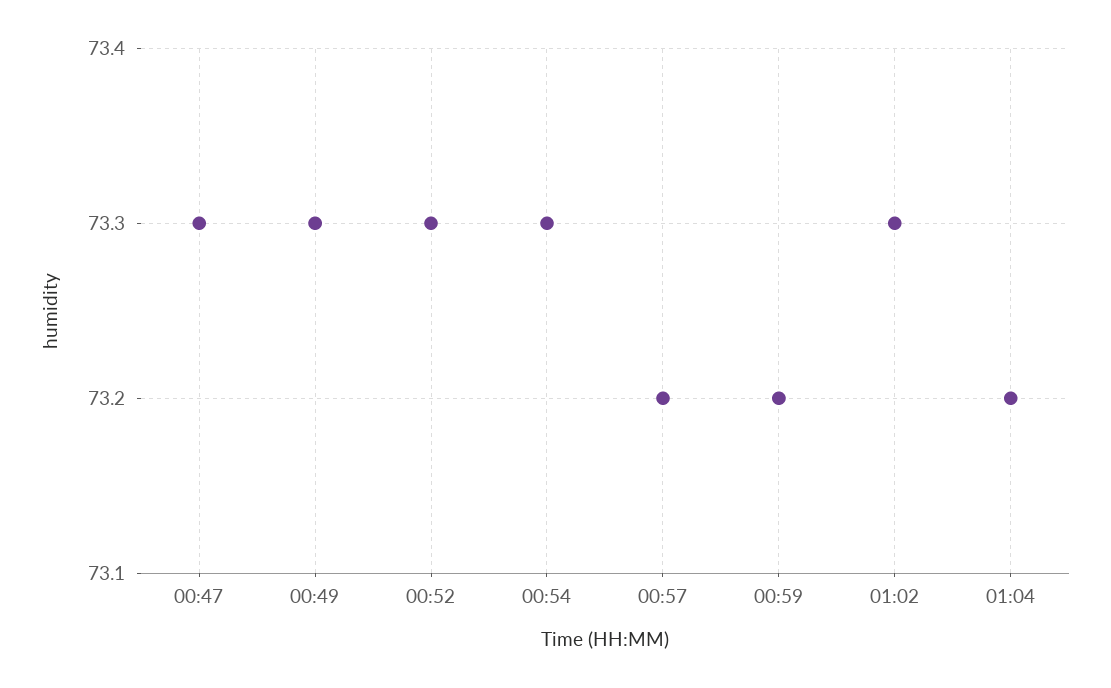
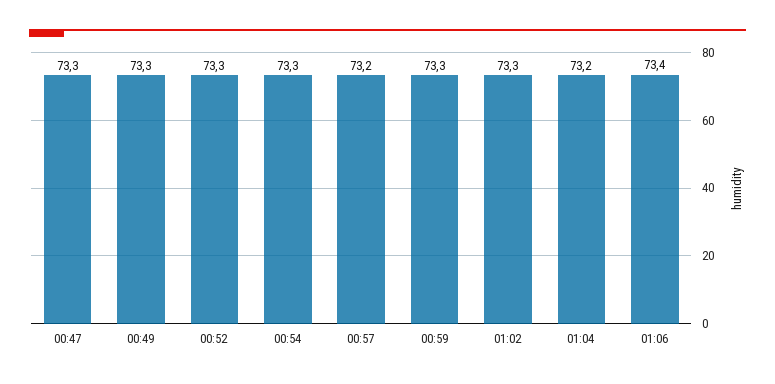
00:59: 73.2 -> 73.3
01:06: none -> 73.4

